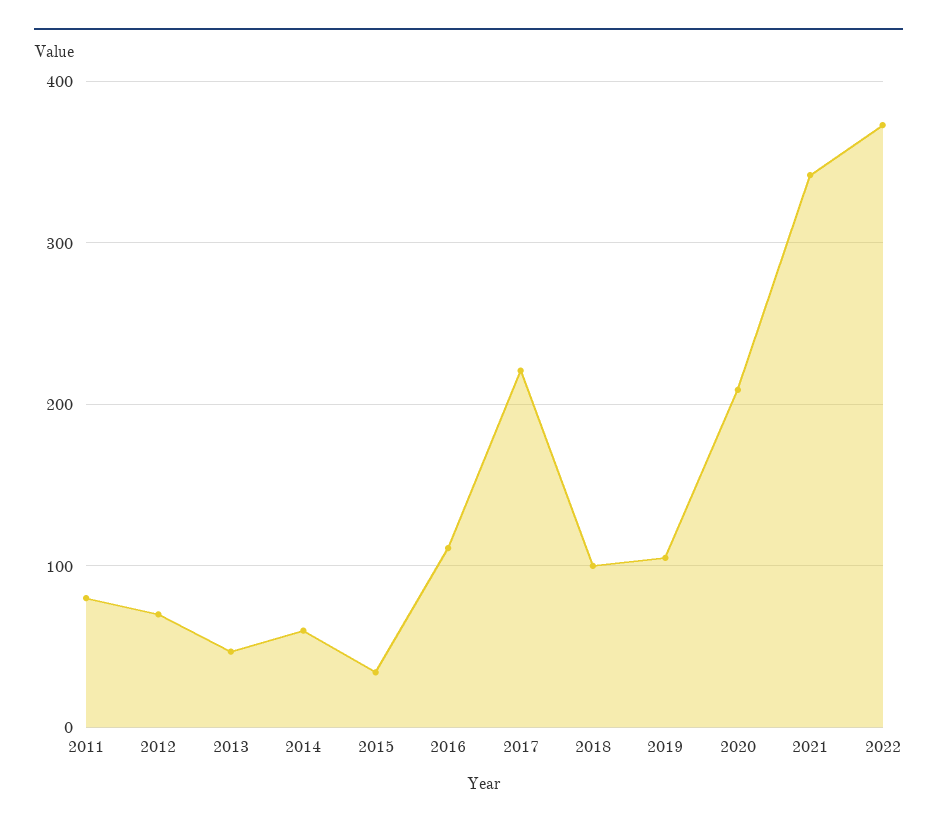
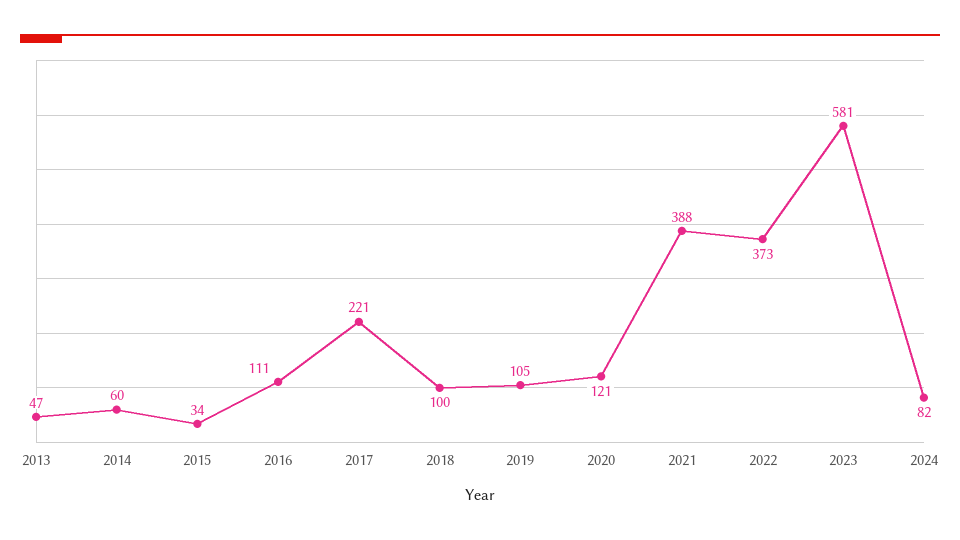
2011: 80 -> none
2012: 70 -> none
2020: 210 -> 121
2021: 340 -> 388
2023: none -> 581
2024: none -> 82

